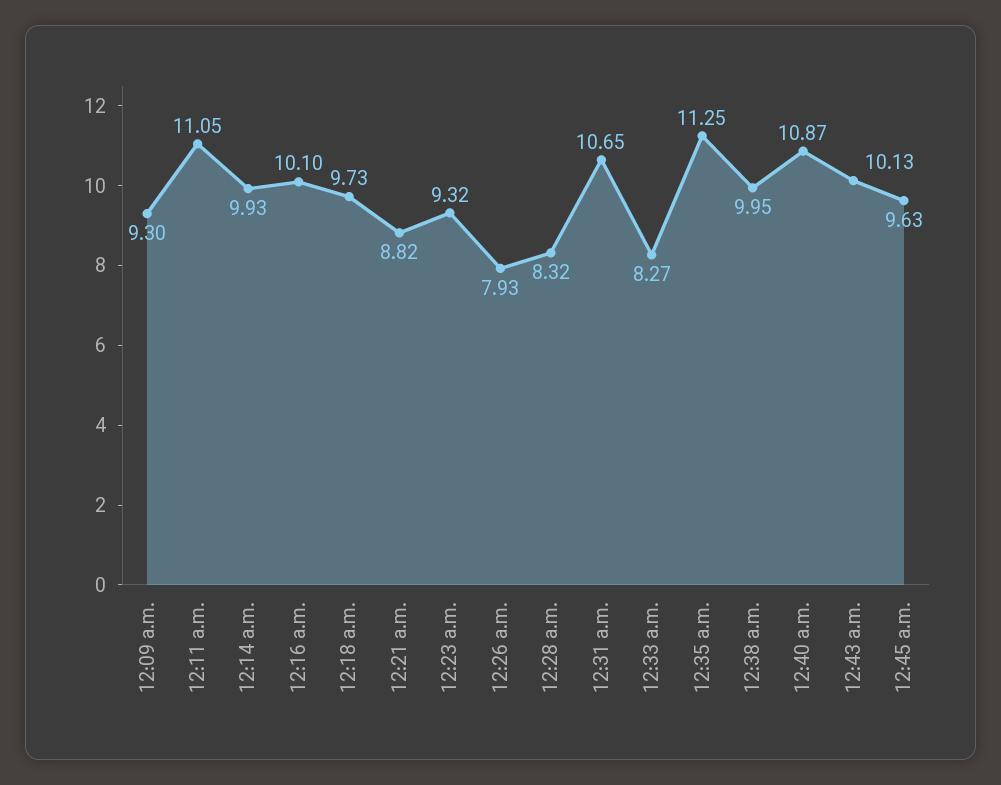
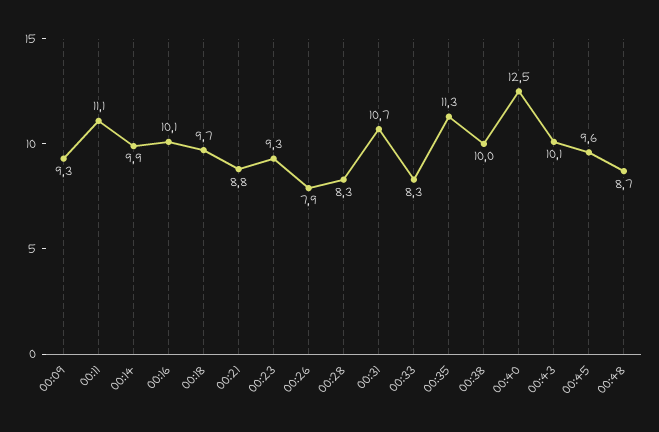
12:40 a.m.: 10.87 -> 12.5
00:48: none -> 8.7

